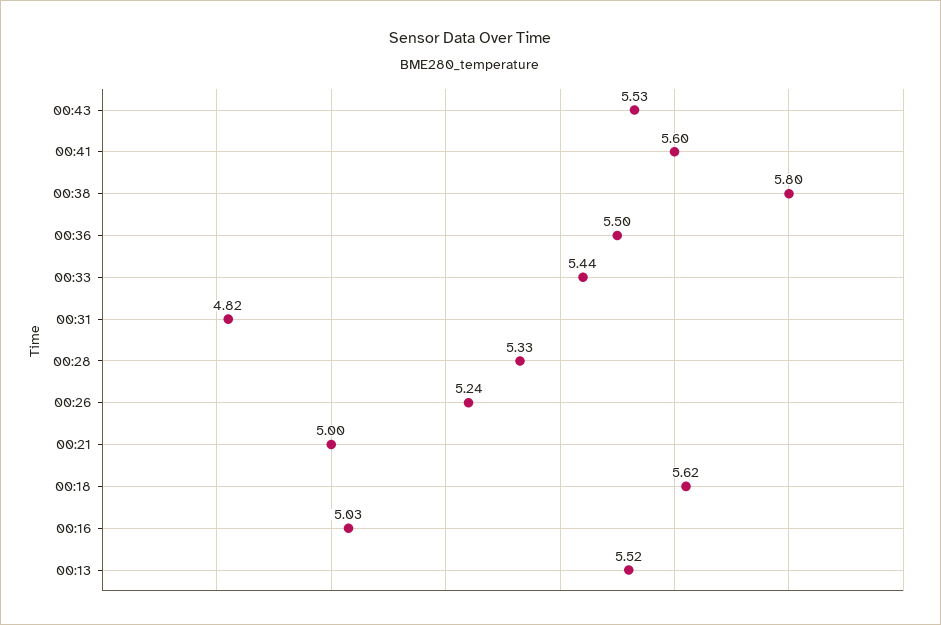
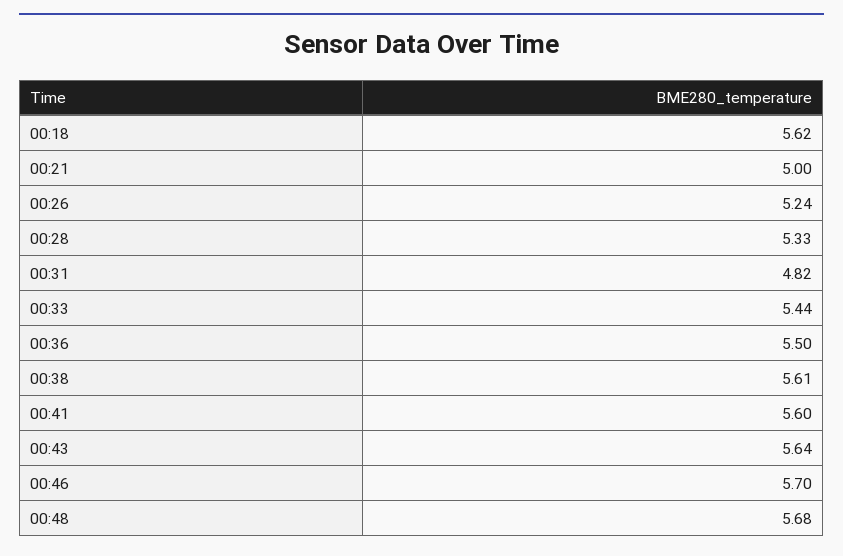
00:43: 5.53 -> 5.64
00:38: 5.8 -> 5.61
00:16: 5.03 -> none
00:13: 5.52 -> none
00:46: none -> 5.7
00:48: none -> 5.68

